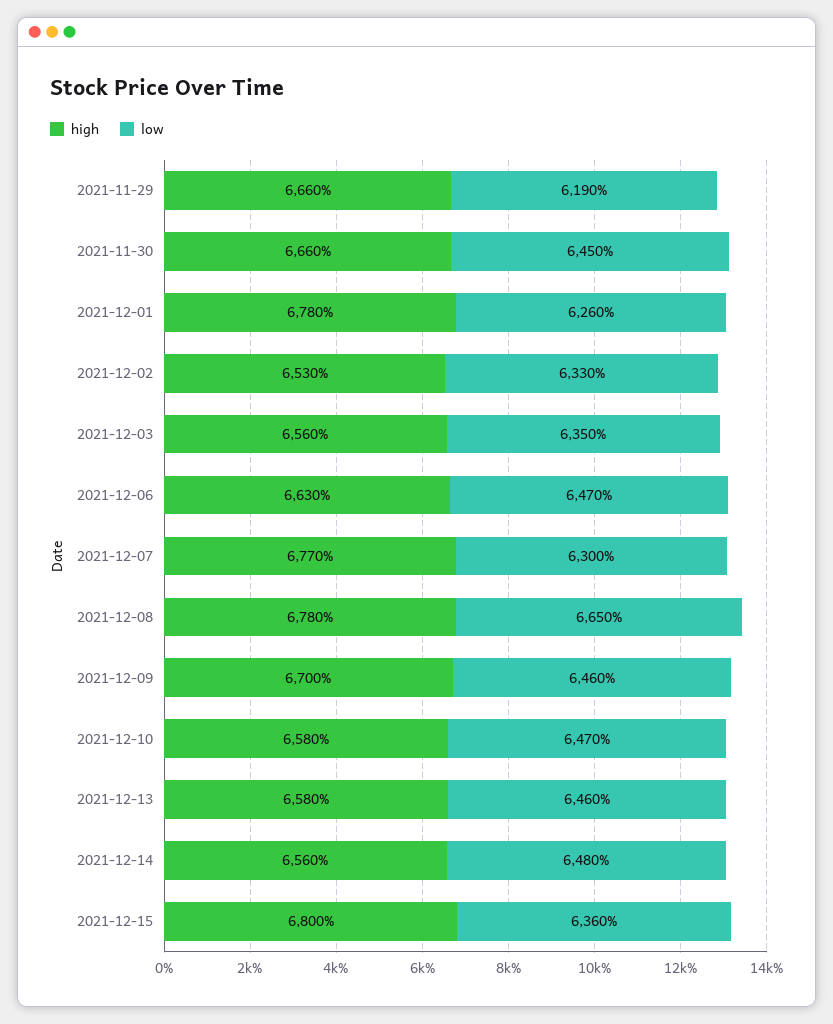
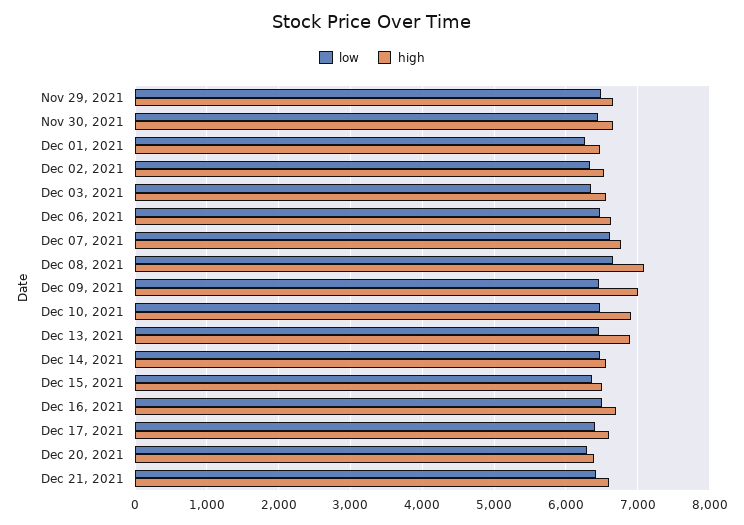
low, 2021-11-29: 6190 -> 6500
high, 2021-12-01: 6780 -> 6500
low, 2021-12-07: 6300 -> 6600
high, 2021-12-08: 6780 -> 7100
high, 2021-12-09: 6700 -> 7000
high, 2021-12-10: 6580 -> 6900
high, 2021-12-13: 6580 -> 6900
high, 2021-12-15: 6800 -> 6500
low, Dec 16, 2021: none -> 6500
high, Dec 16, 2021: none -> 6700
low, Dec 17, 2021: none -> 6400
high, Dec 17, 2021: none -> 6600
low, Dec 20, 2021: none -> 6300
high, Dec 20, 2021: none -> 6400
low, Dec 21, 2021: none -> 6400
high, Dec 21, 2021: none -> 6600

